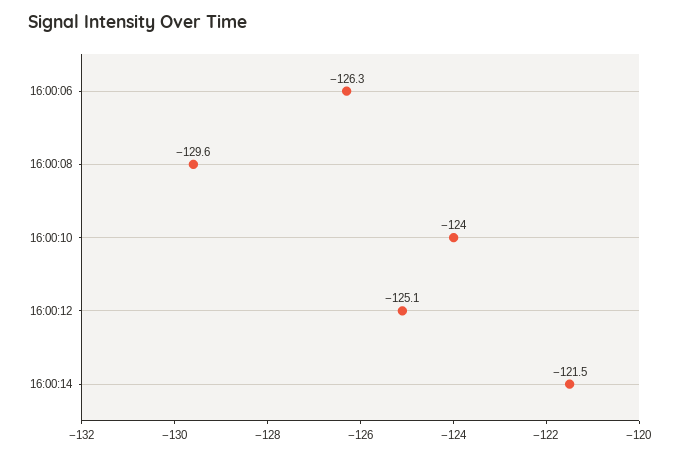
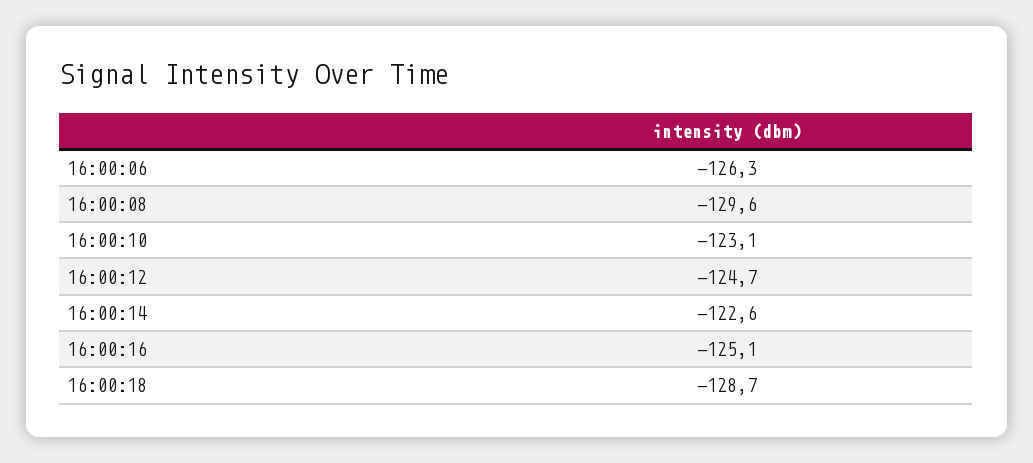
16:00:10: -124 -> -123.1
16:00:12: -125.1 -> -124.7
16:00:14: -121.5 -> -122.6
16:00:16: none -> -125.1
16:00:18: none -> -128.7

